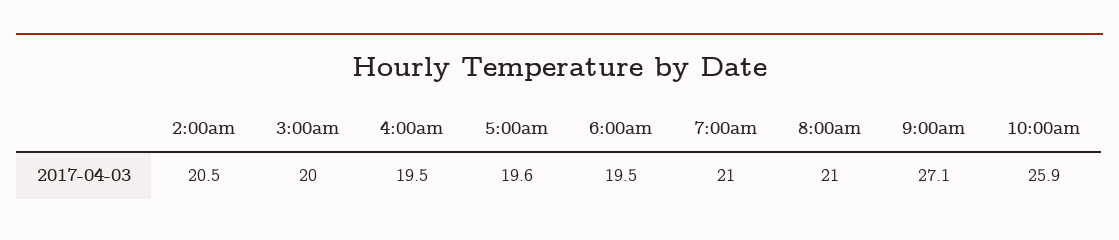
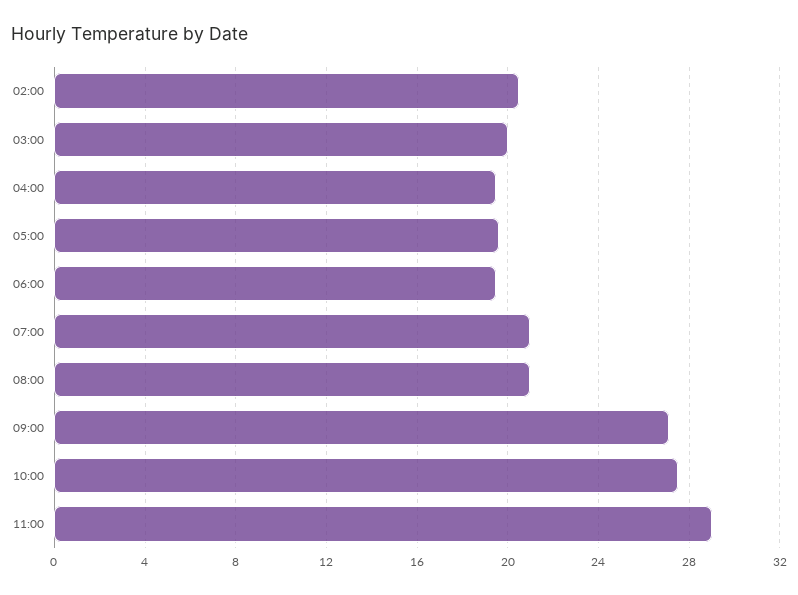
10:00am: 25.9 -> 27.5
11:00: none -> 29

